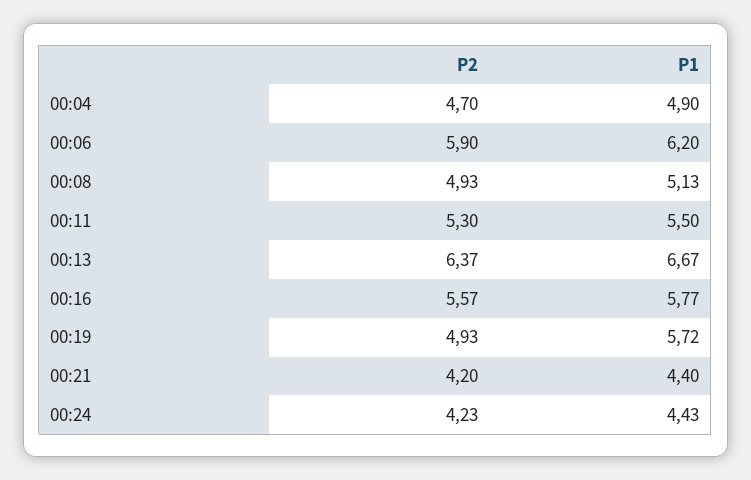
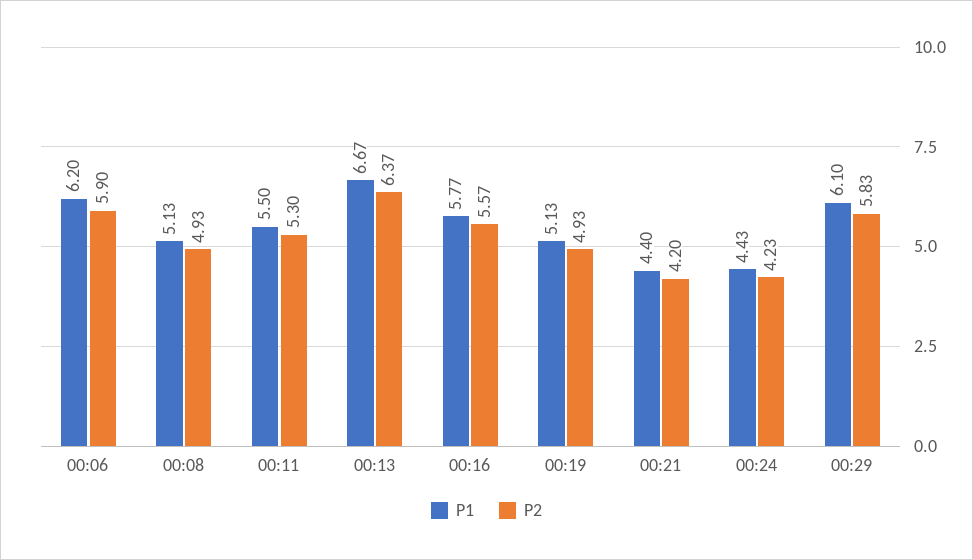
P2, 00:04: 4.7 -> none
P1, 00:04: 4.9 -> none
P1, 00:19: 5.72 -> 5.13
P1, 00:29: none -> 6.1
P2, 00:29: none -> 5.83

